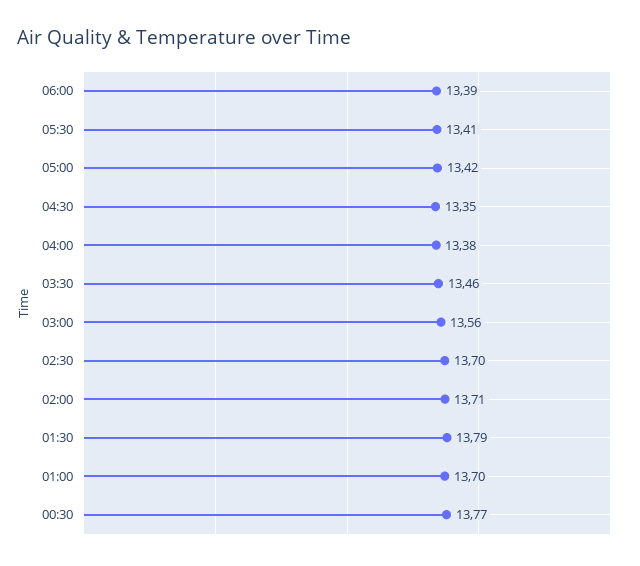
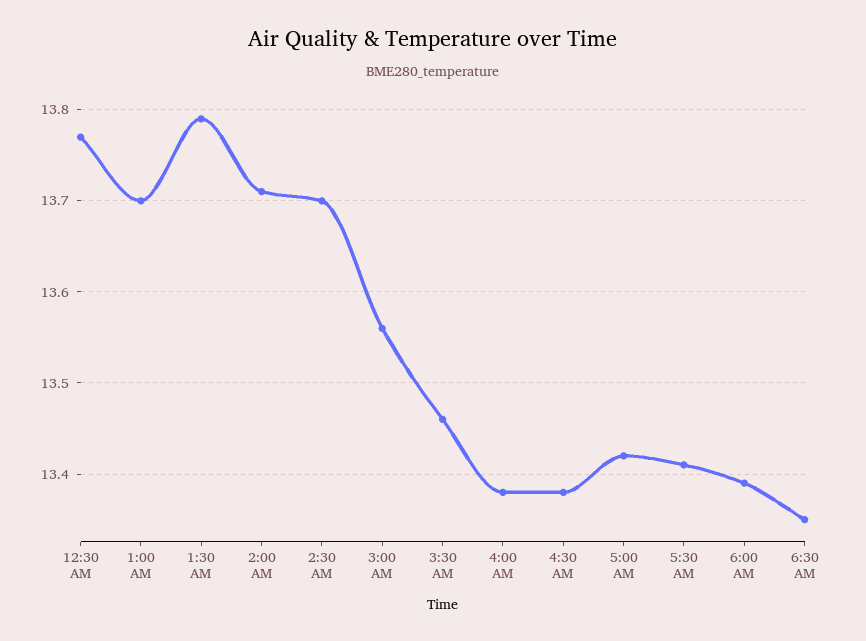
04:30: 13.35 -> 13.38
6:30 AM: none -> 13.35

